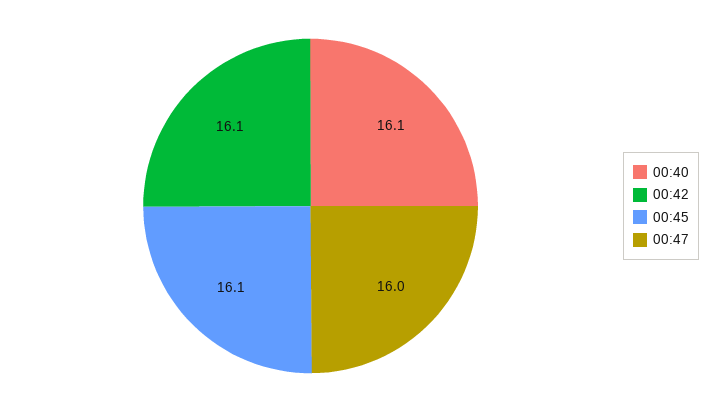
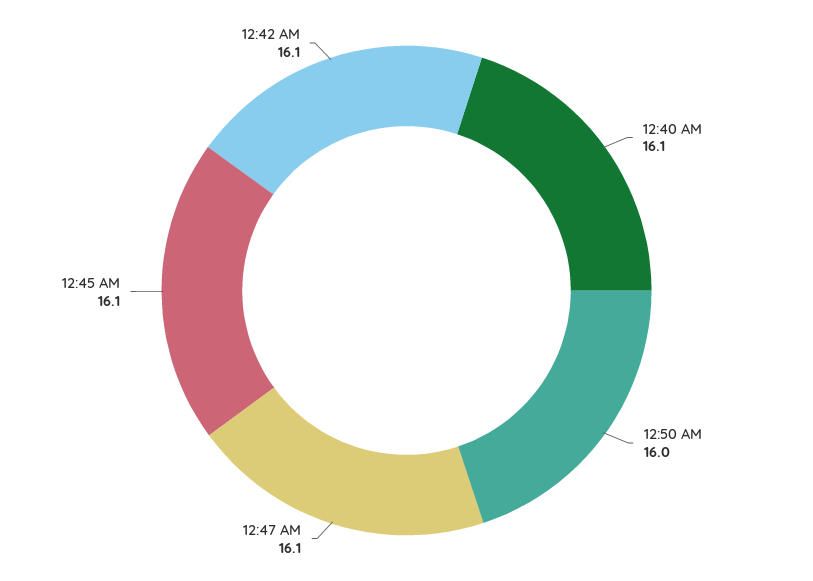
00:47: 16 -> 16.1
12:50 AM: none -> 16

